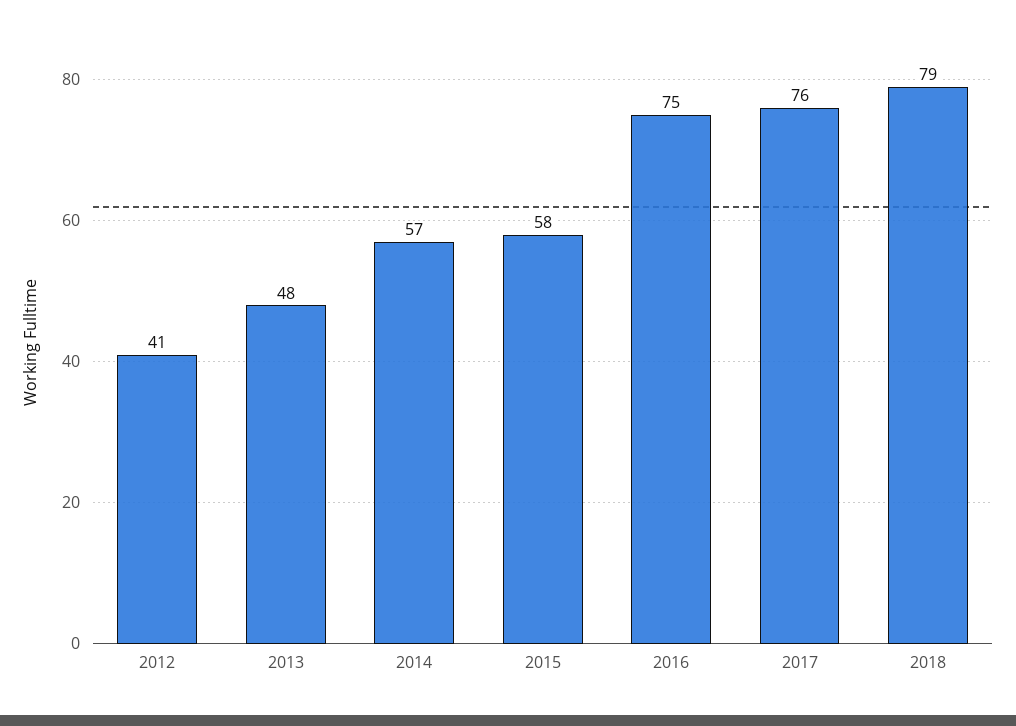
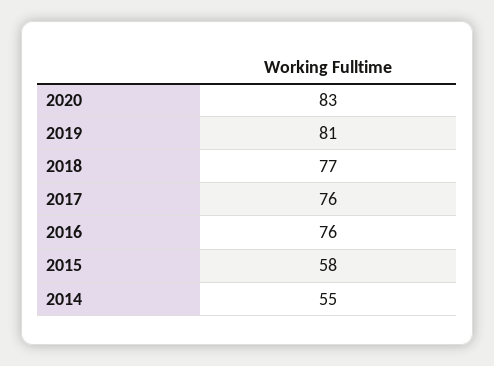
2012: 41 -> none
2013: 48 -> none
2014: 57 -> 55
2016: 75 -> 76
2018: 79 -> 77
2020: none -> 83
2019: none -> 81

